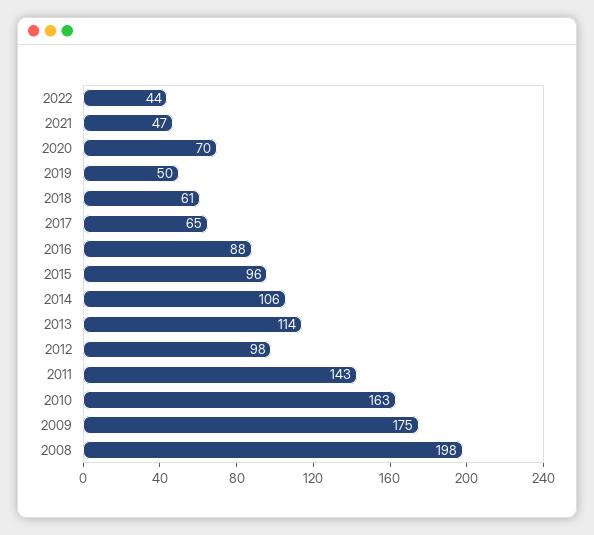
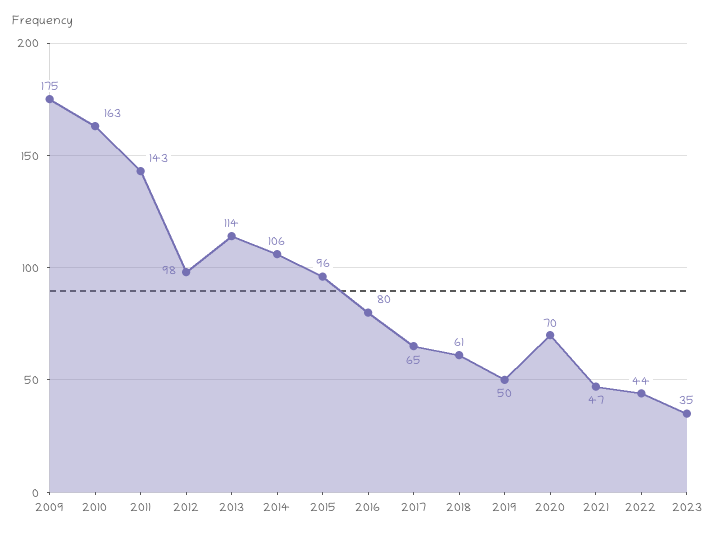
2016: 88 -> 80
2008: 198 -> none
2023: none -> 35

